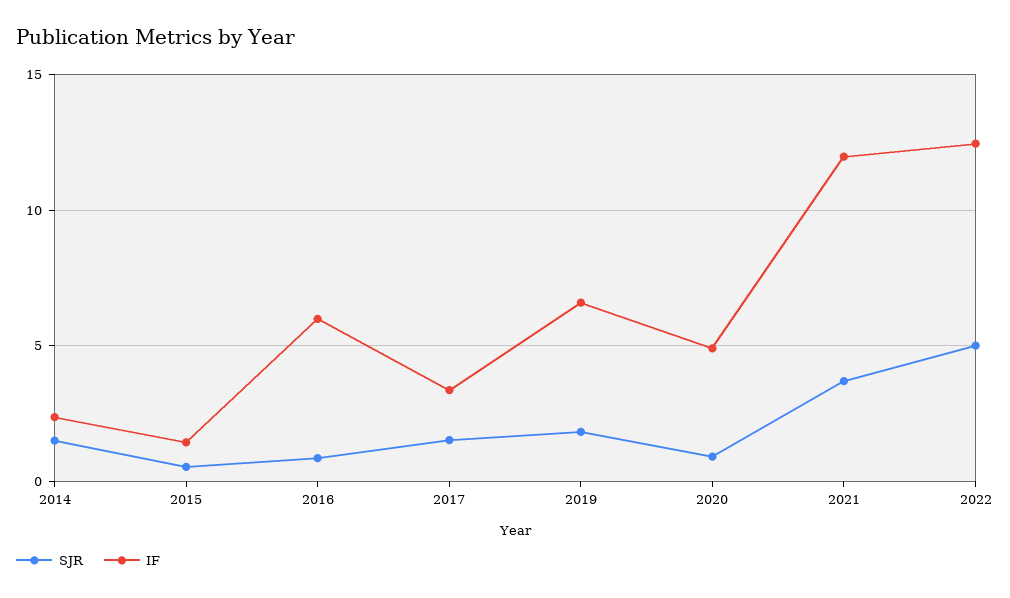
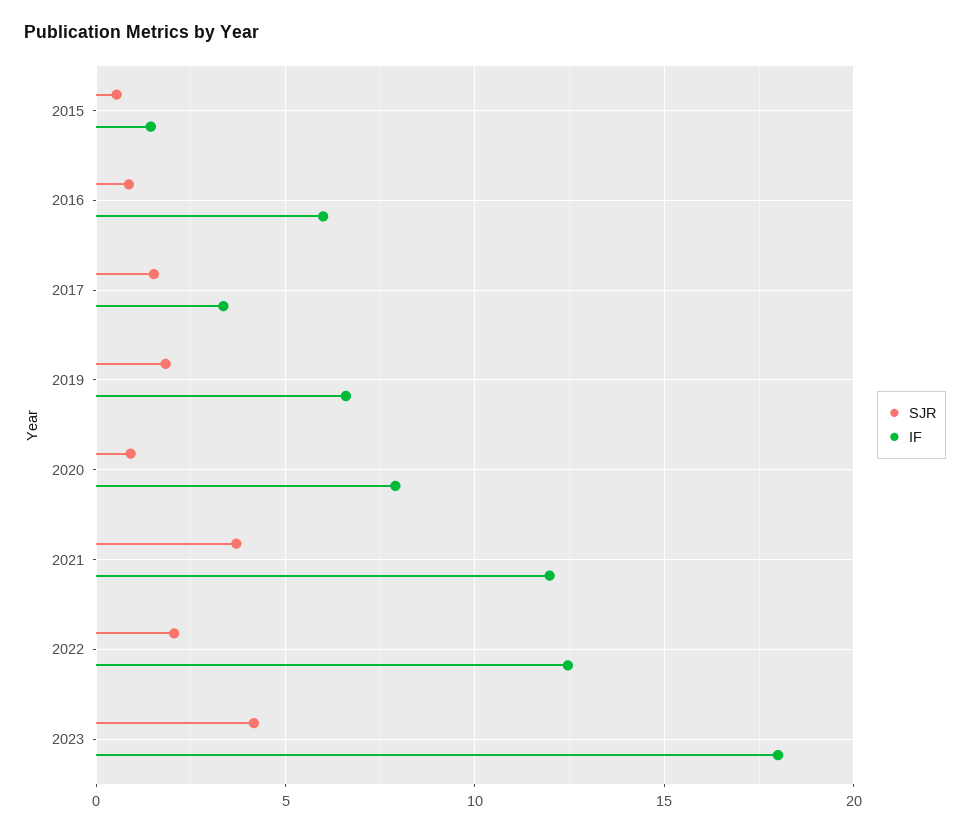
SJR, 2014: 1.5 -> none
IF, 2014: 2.5 -> none
IF, 2020: 5 -> 8
SJR, 2022: 5 -> 2
SJR, 2023: none -> 4
IF, 2023: none -> 18

